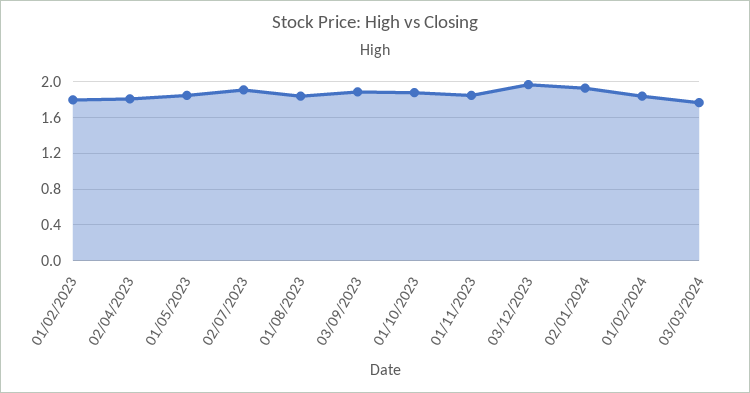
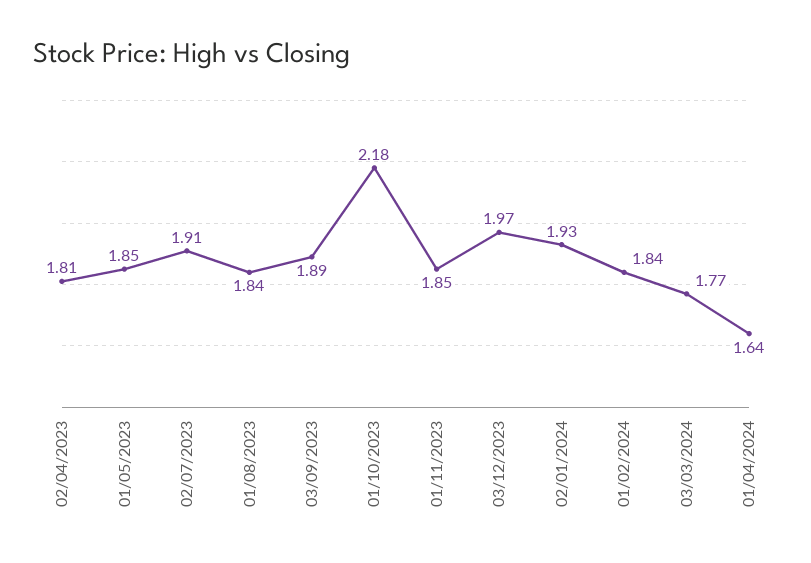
01/02/2023: 1.8 -> none
01/10/2023: 1.9 -> 2.18
01/04/2024: none -> 1.64

